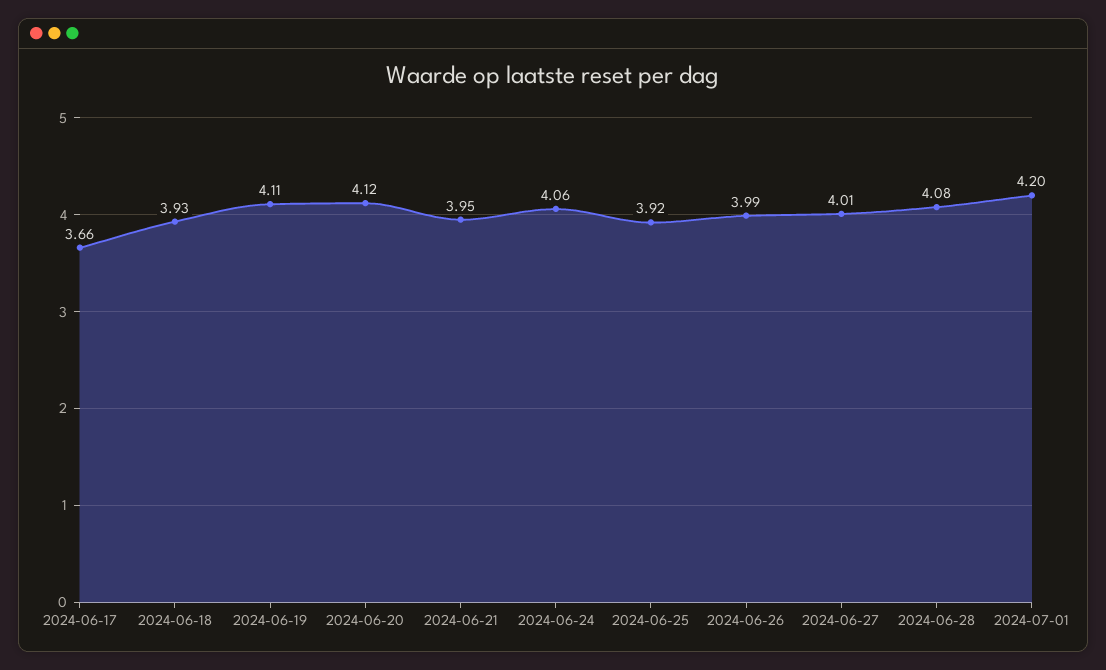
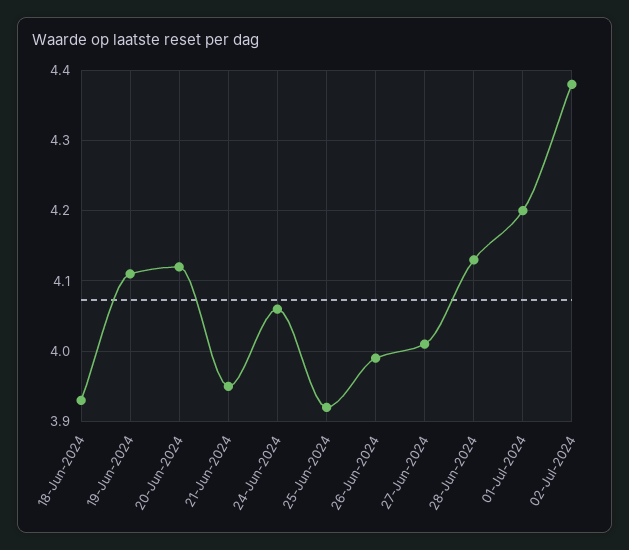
2024-06-17: 3.66 -> none
2024-06-28: 4.08 -> 4.13
02-Jul-2024: none -> 4.38

